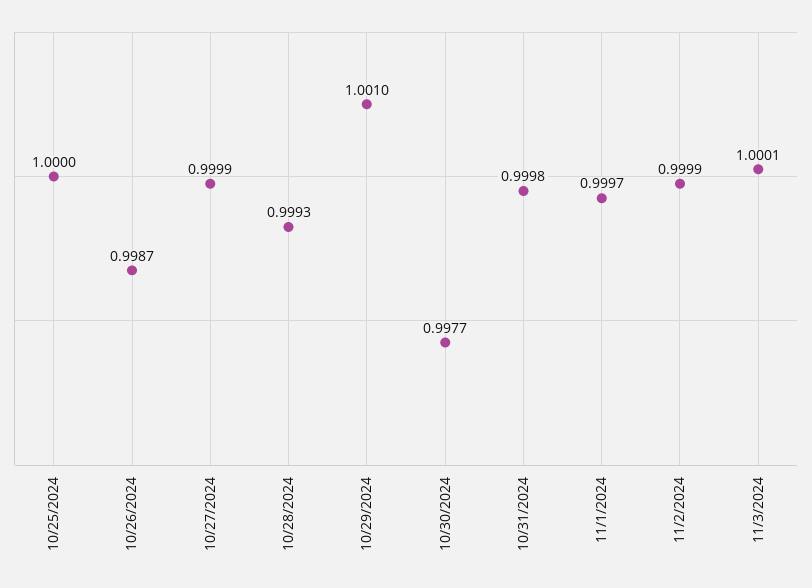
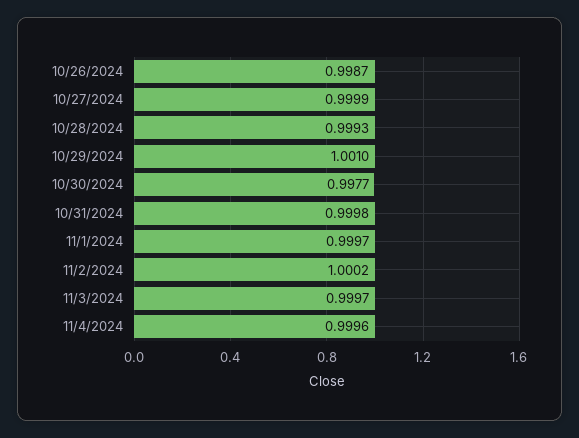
10/25/2024: 1 -> none
11/2/2024: 0.9999 -> 1.0002
11/3/2024: 1.0001 -> 0.9997
11/4/2024: none -> 0.9996

